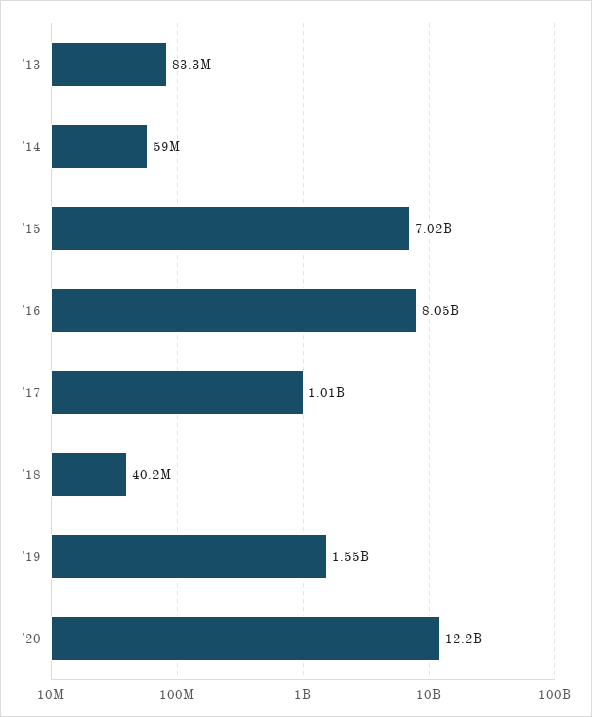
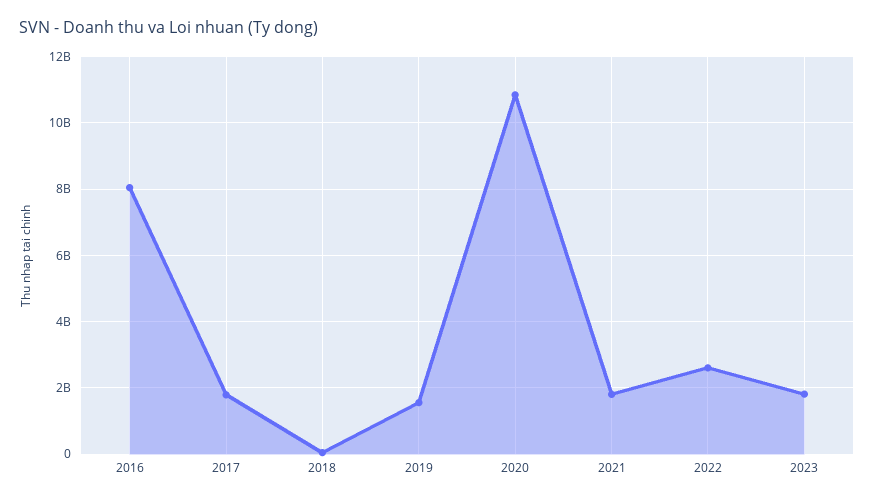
'13: 83300000 -> none
'14: 59000000 -> none
'15: 7020000000 -> none
'17: 1010000000 -> 1800000000
'20: 12200000000 -> 10800000000
2021: none -> 1800000000
2022: none -> 2600000000
2023: none -> 1800000000

